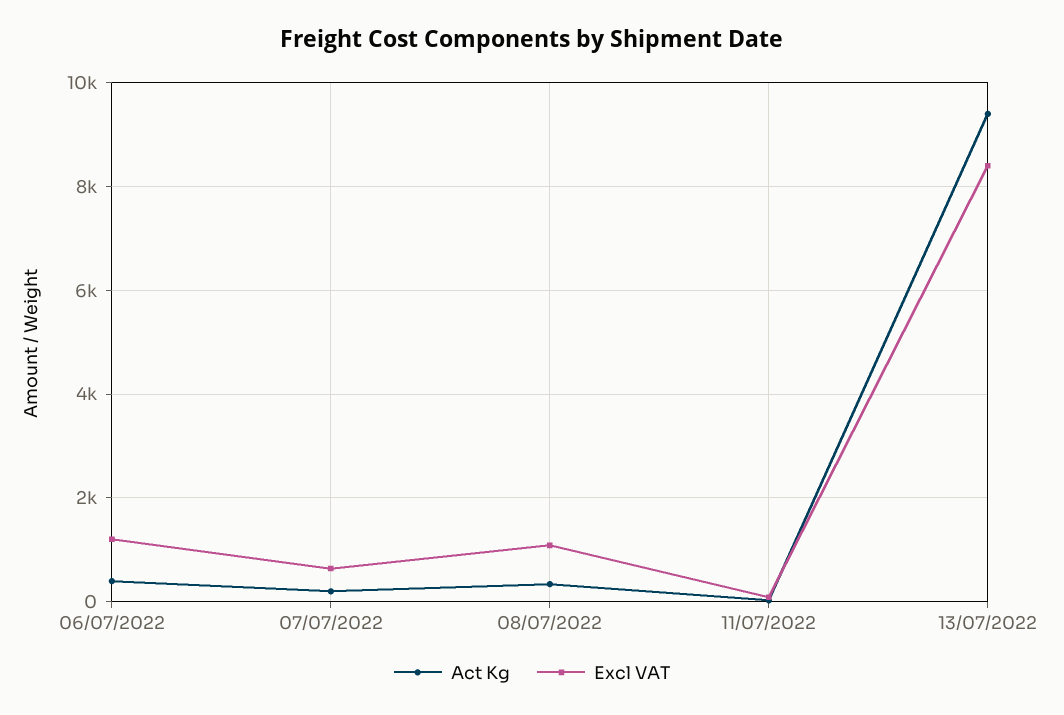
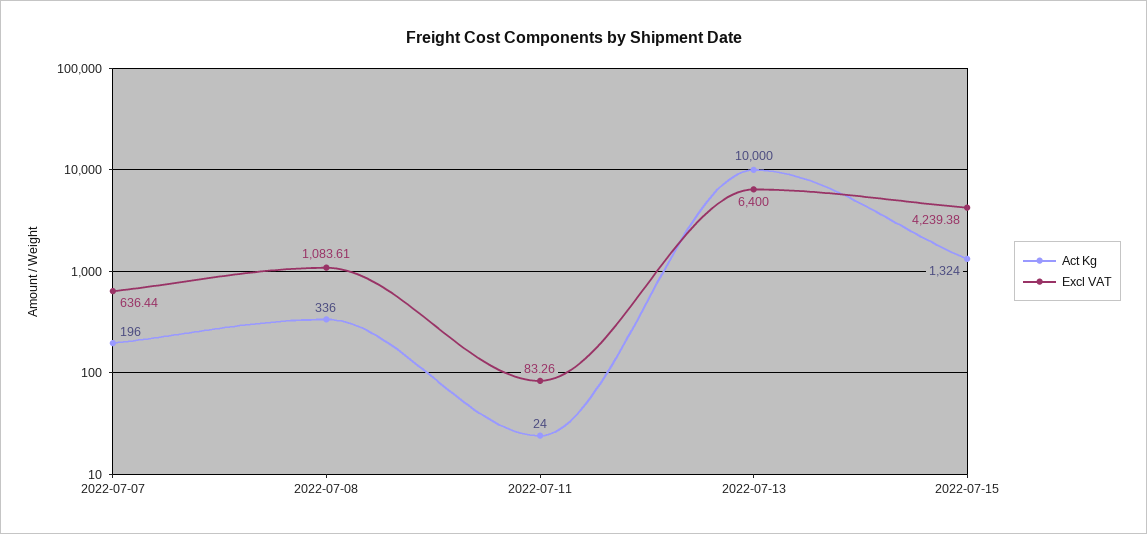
Act Kg, 06/07/2022: 400 -> none
Excl VAT, 06/07/2022: 1200 -> none
Act Kg, 13/07/2022: 9400 -> 10000
Excl VAT, 13/07/2022: 8400 -> 6400
Act Kg, 2022-07-15: none -> 1324
Excl VAT, 2022-07-15: none -> 4239.38

